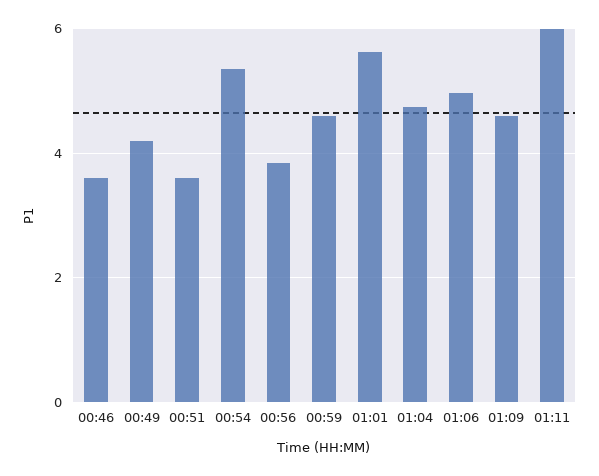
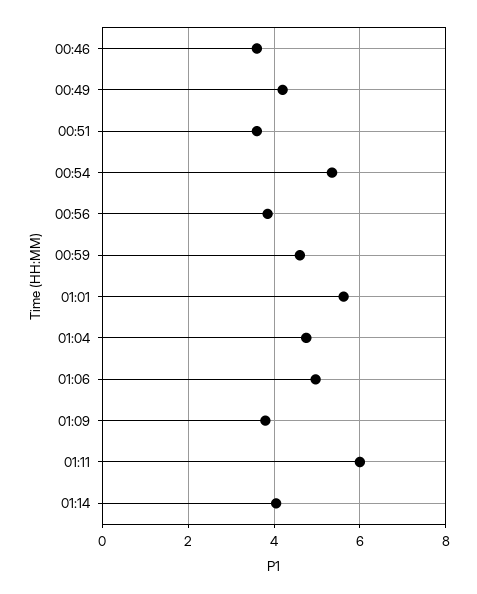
01:09: 4.6 -> 3.8
01:14: none -> 4

